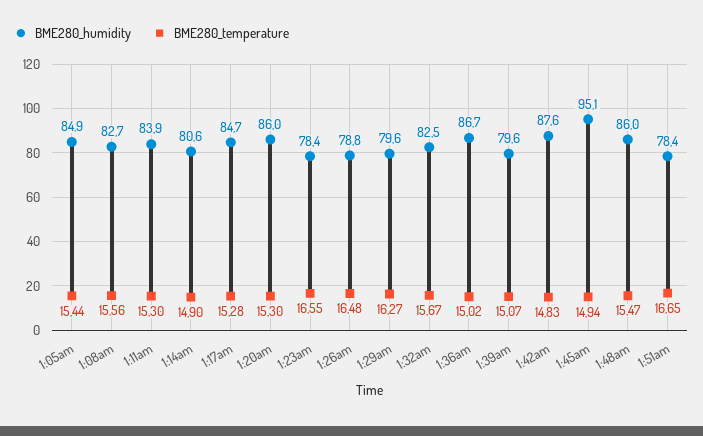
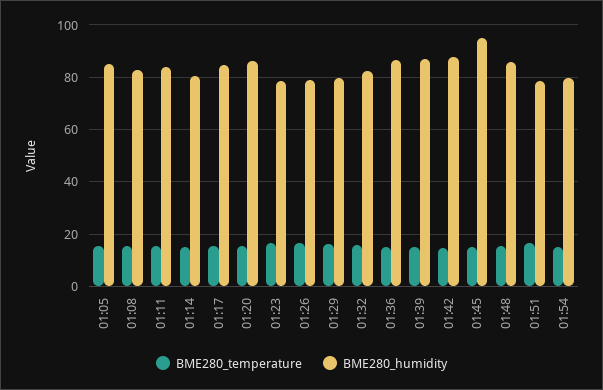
BME280_humidity, 1:39am: 79.6 -> 87.5
BME280_temperature, 01:54: none -> 15
BME280_humidity, 01:54: none -> 80

